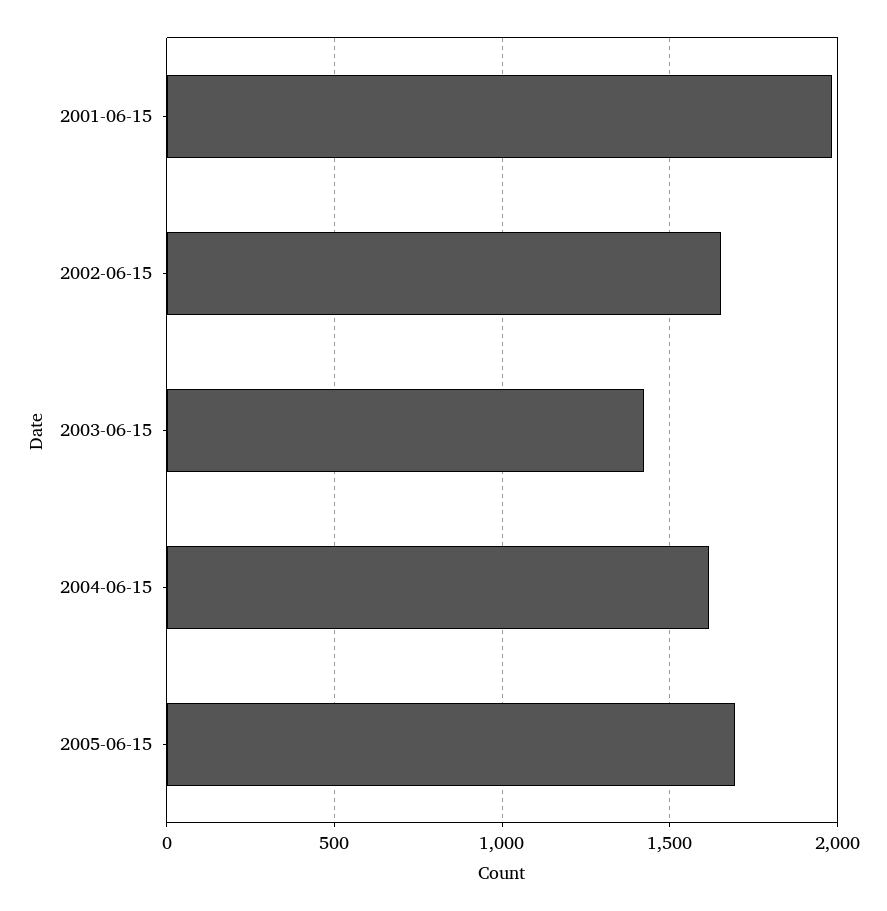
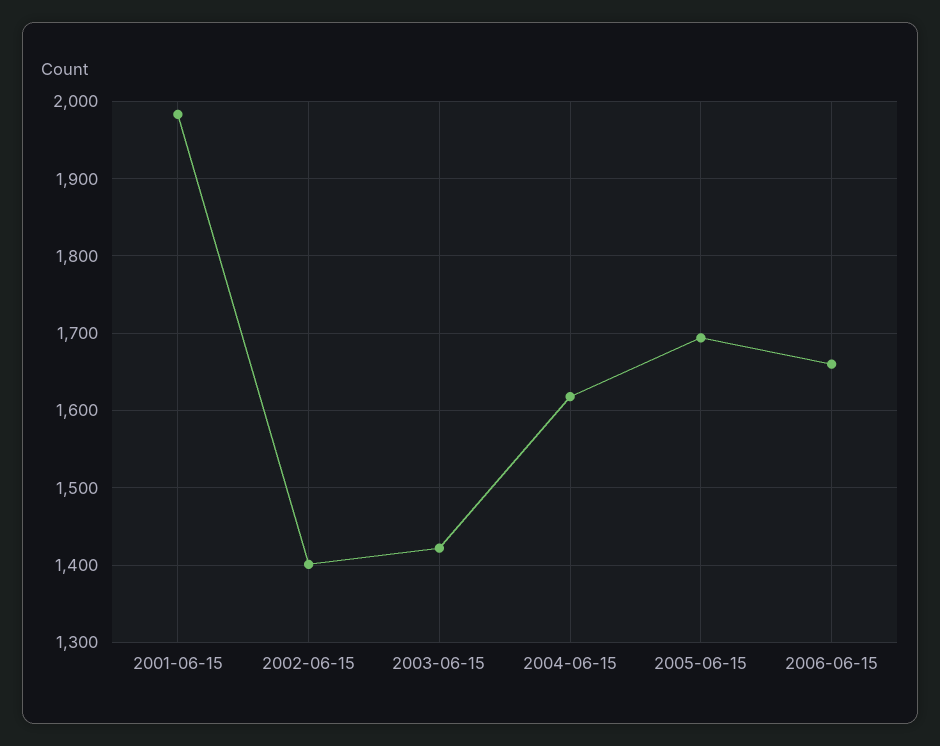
2002-06-15: 1650 -> 1400
2006-06-15: none -> 1660

